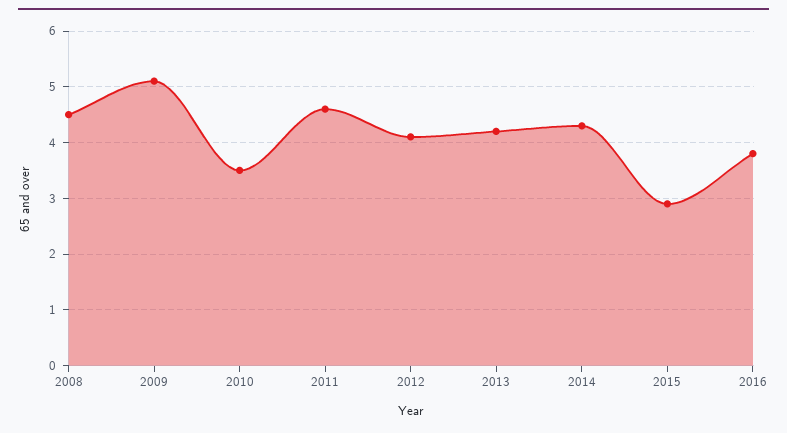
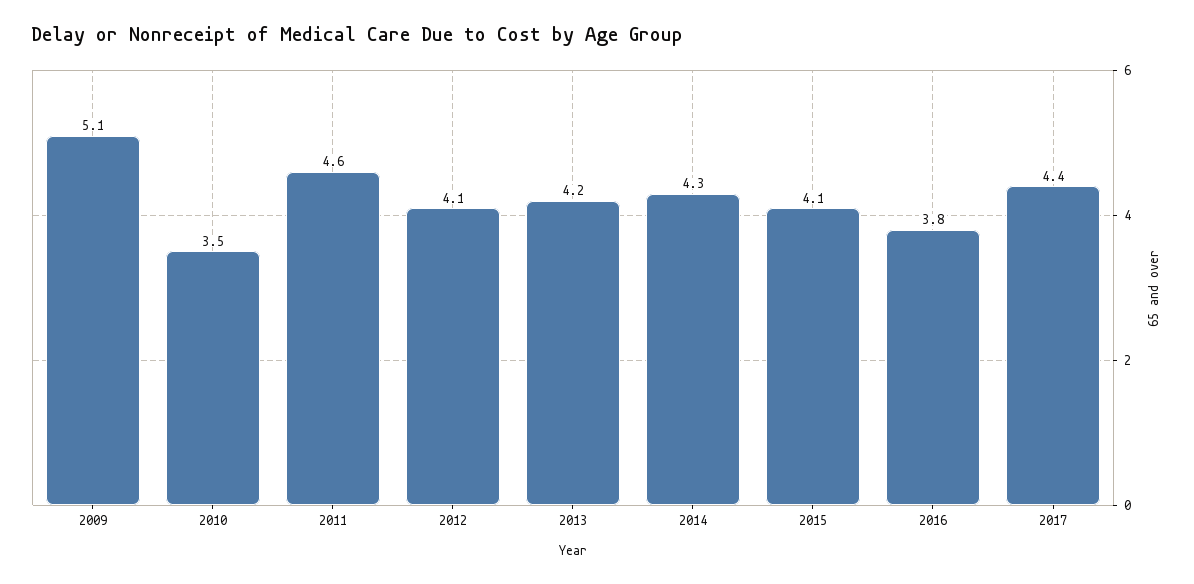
2008: 4.5 -> none
2015: 3 -> 4.1
2017: none -> 4.4

